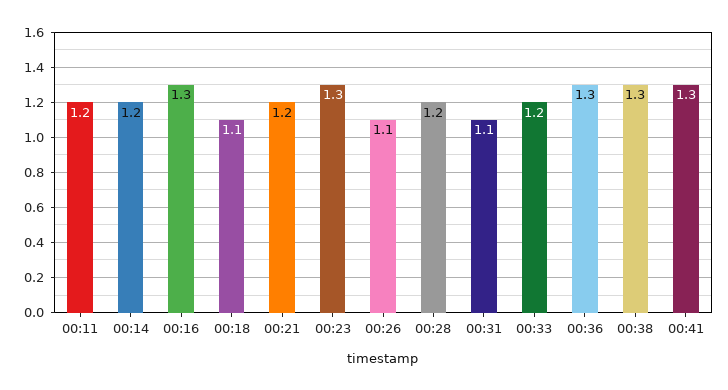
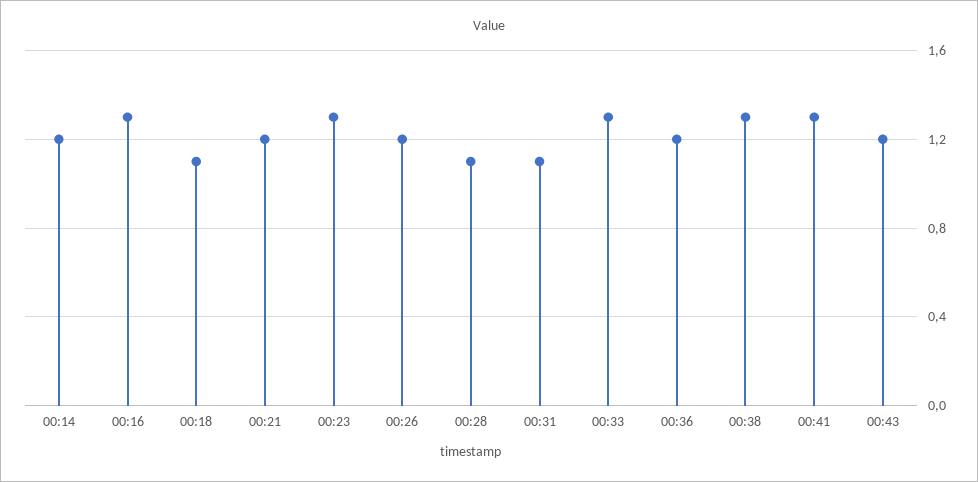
00:11: 1.2 -> none
00:26: 1.1 -> 1.2
00:28: 1.2 -> 1.1
00:33: 1.2 -> 1.3
00:36: 1.3 -> 1.2
00:43: none -> 1.2

